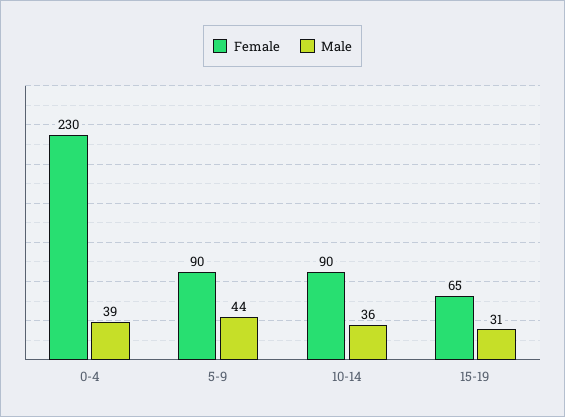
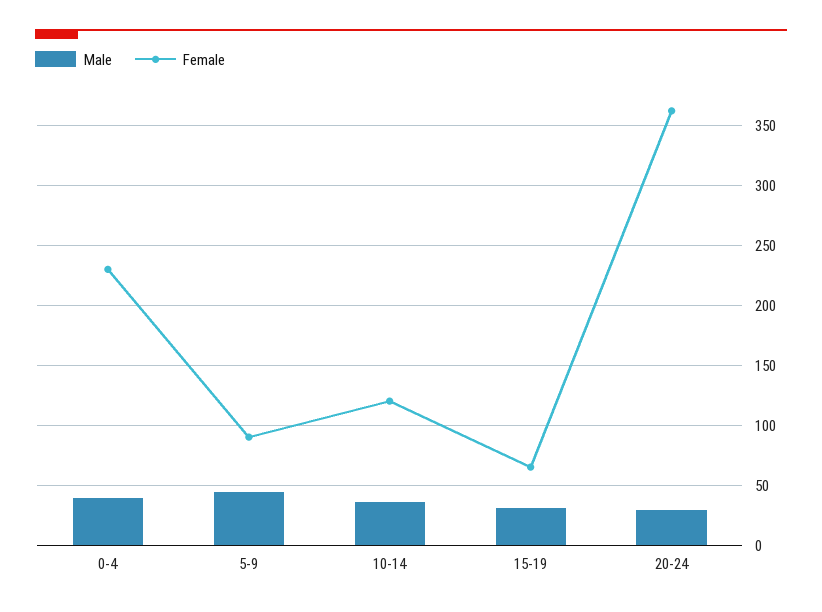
Female, 10-14: 90 -> 120
Male, 20-24: none -> 30
Female, 20-24: none -> 360

